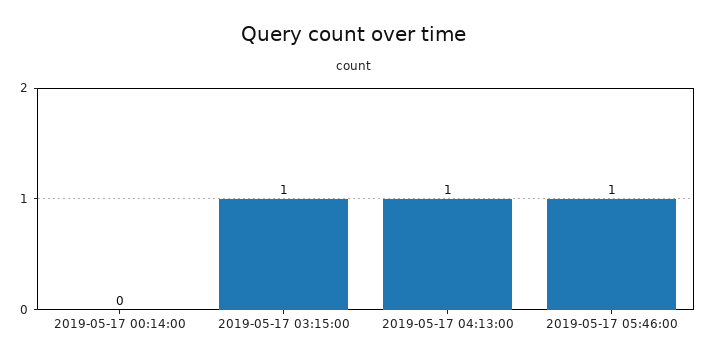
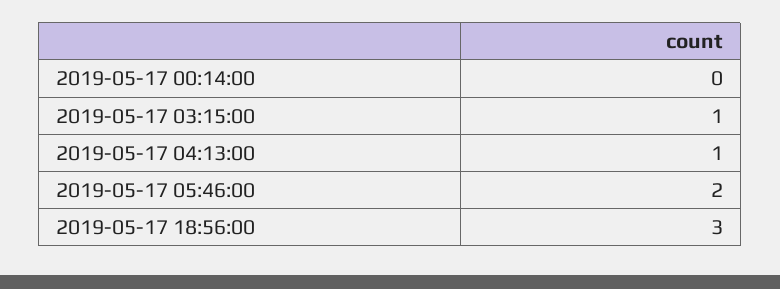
2019-05-17 05:46:00: 1 -> 2
2019-05-17 18:56:00: none -> 3

